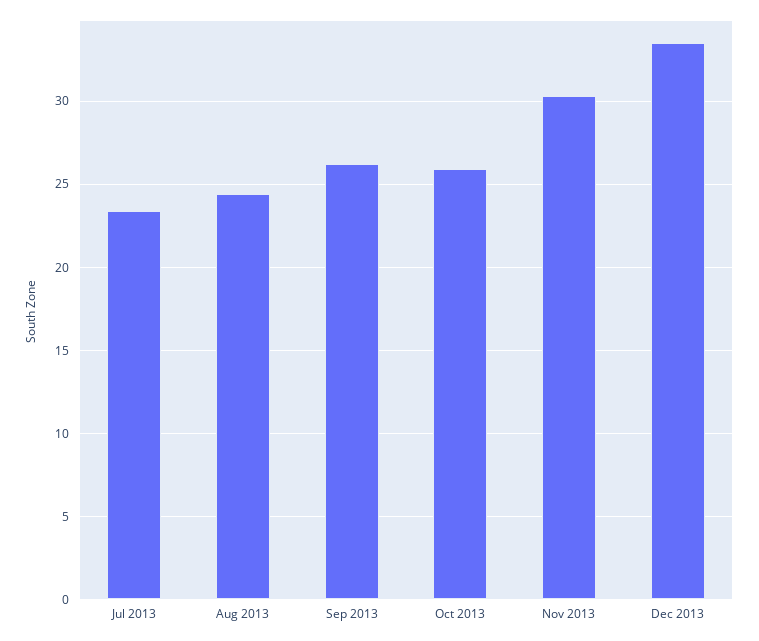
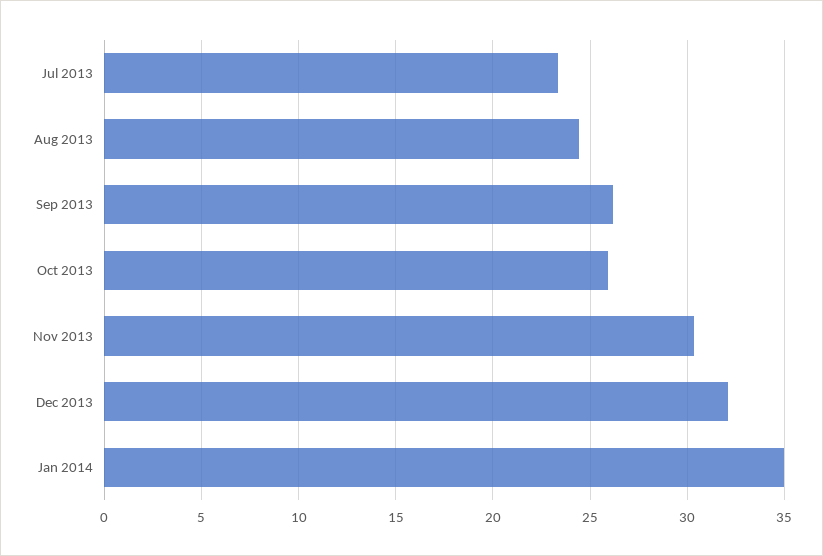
Dec 2013: 33.5 -> 32
Jan 2014: none -> 35

